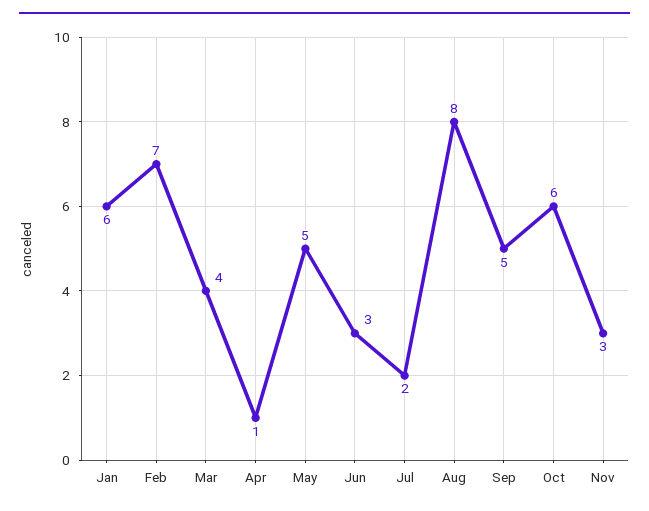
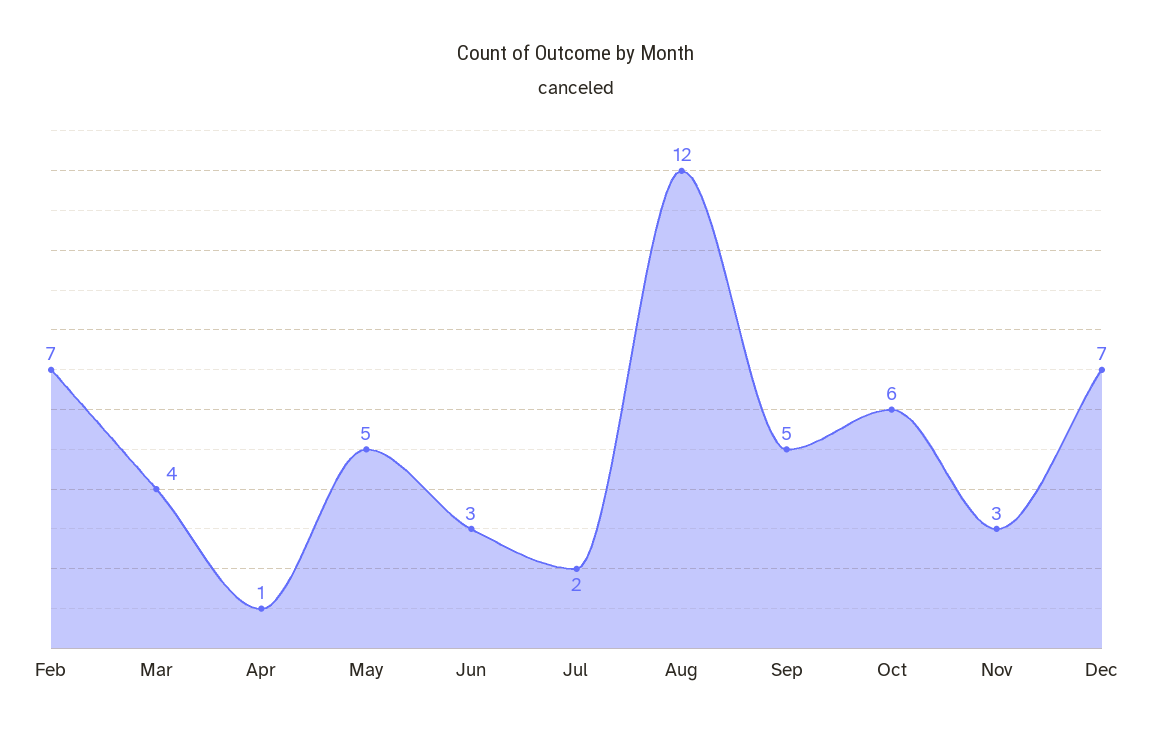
Jan: 6 -> none
Aug: 8 -> 12
Dec: none -> 7

